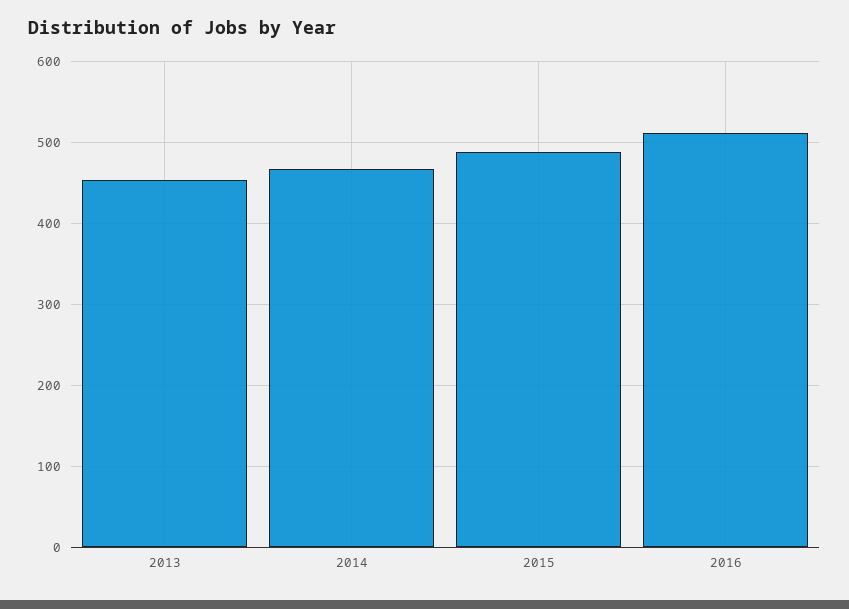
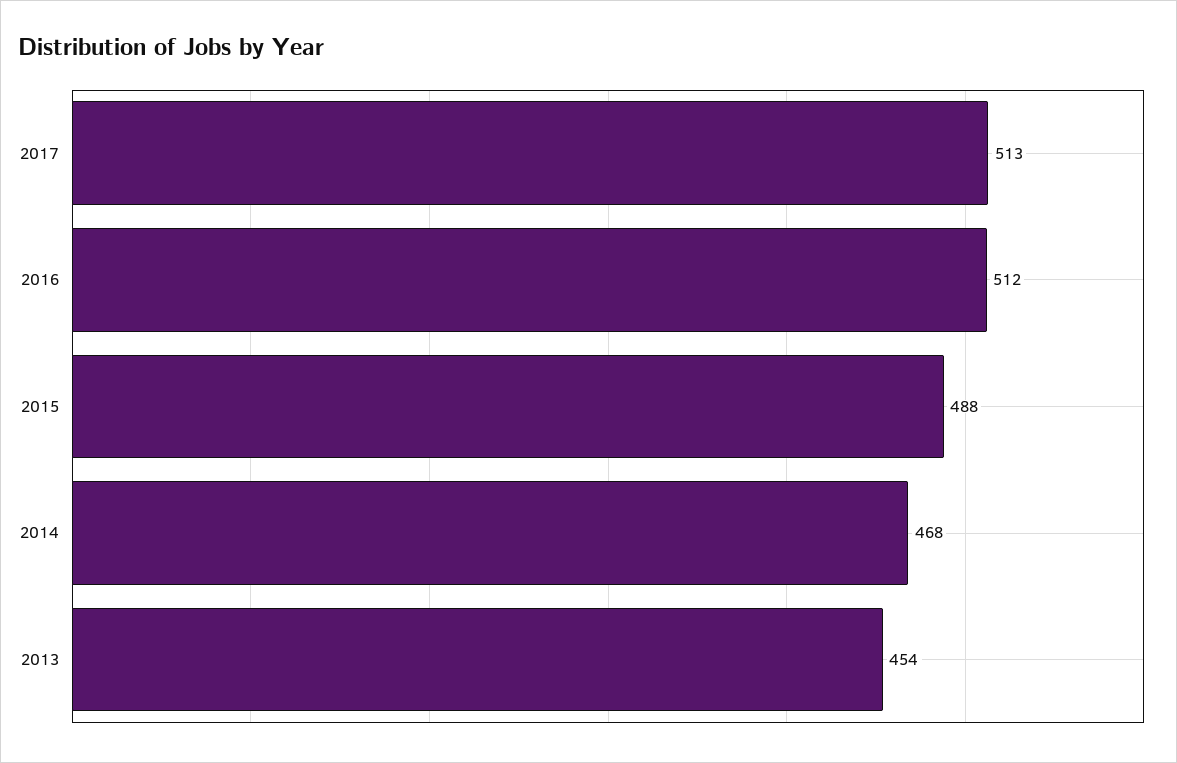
2017: none -> 513

